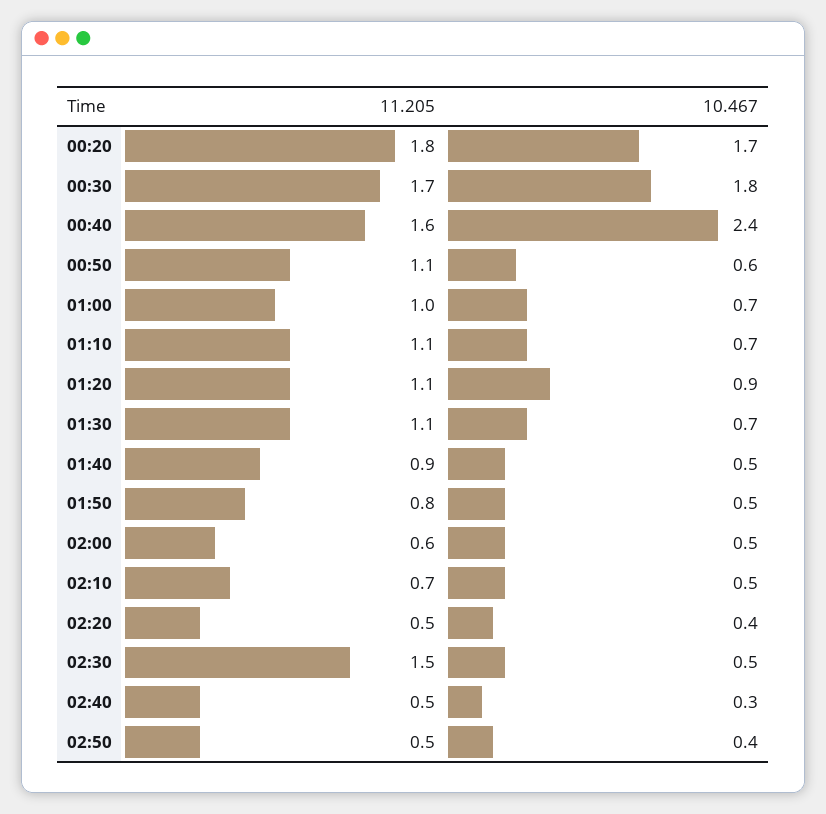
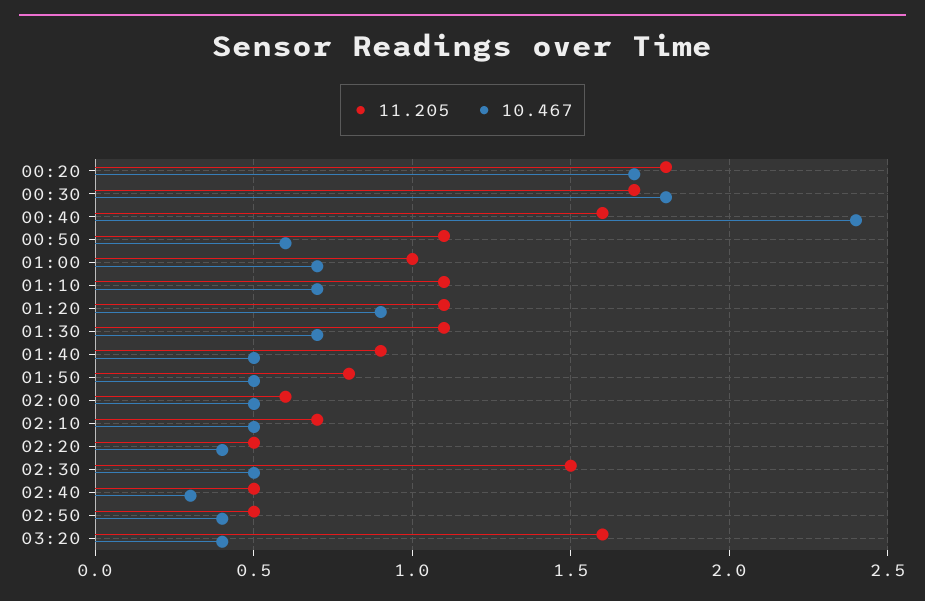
11.205, 03:20: none -> 1.6
10.467, 03:20: none -> 0.4

